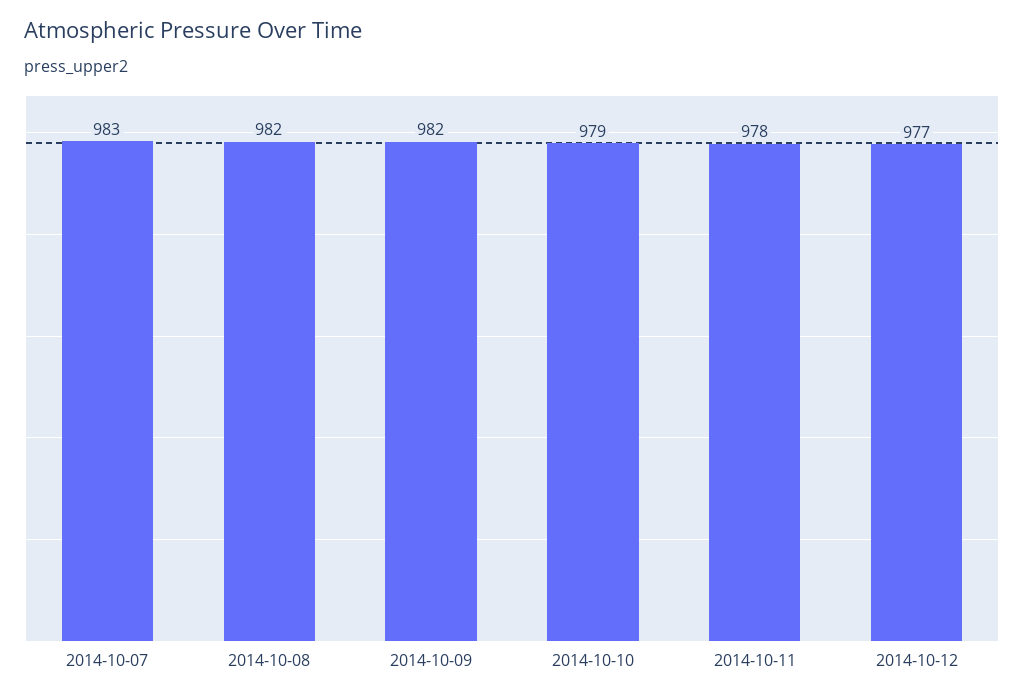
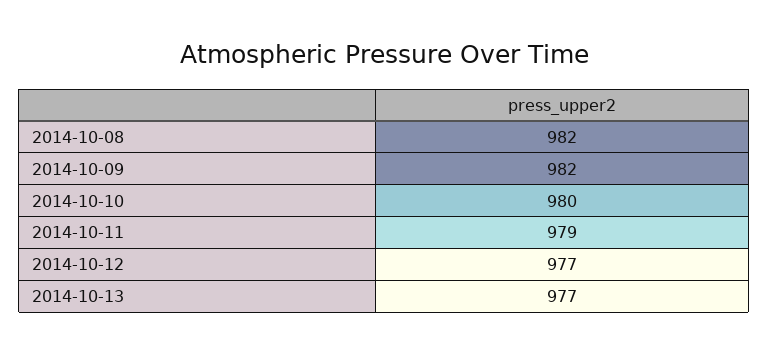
2014-10-07: 983 -> none
2014-10-10: 979 -> 980
2014-10-11: 978 -> 979
2014-10-13: none -> 977

